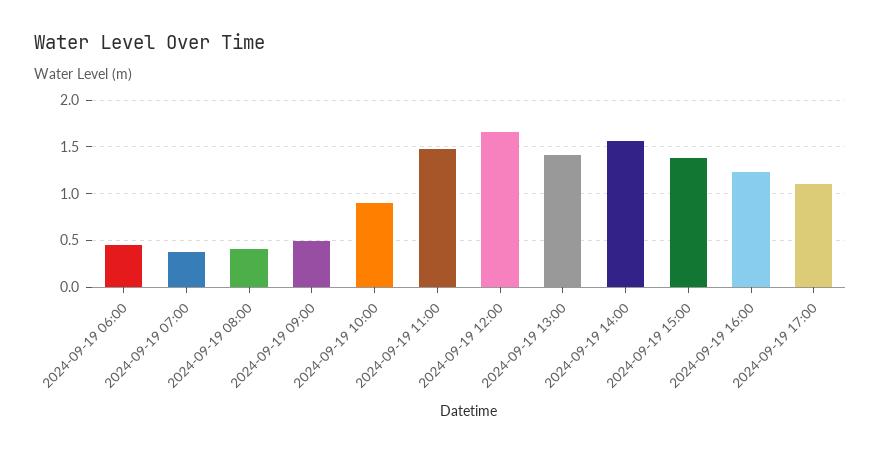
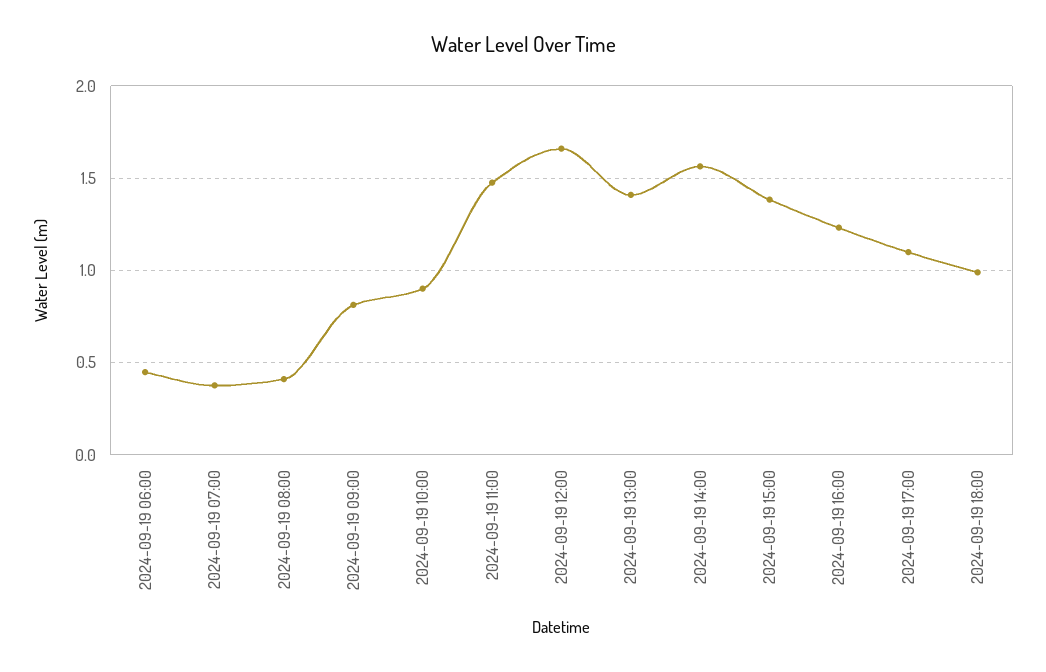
2024-09-19 09:00: 0.5 -> 0.8
2024-09-19 18:00: none -> 1

